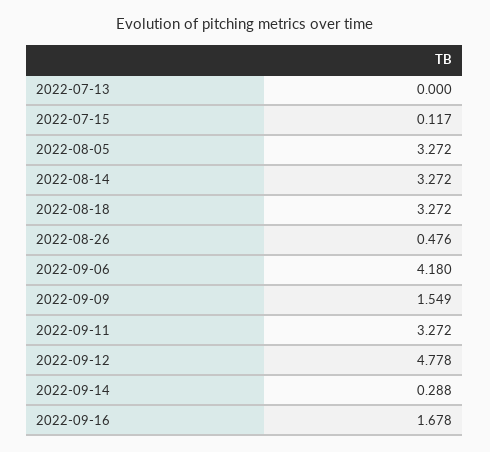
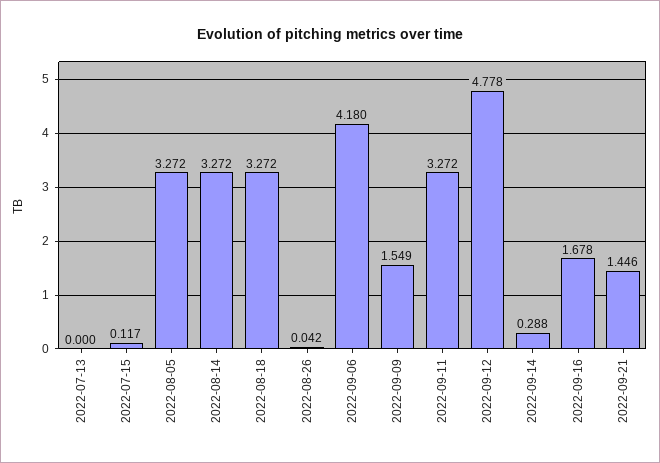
2022-08-26: 0.476 -> 0.042
2022-09-21: none -> 1.446

